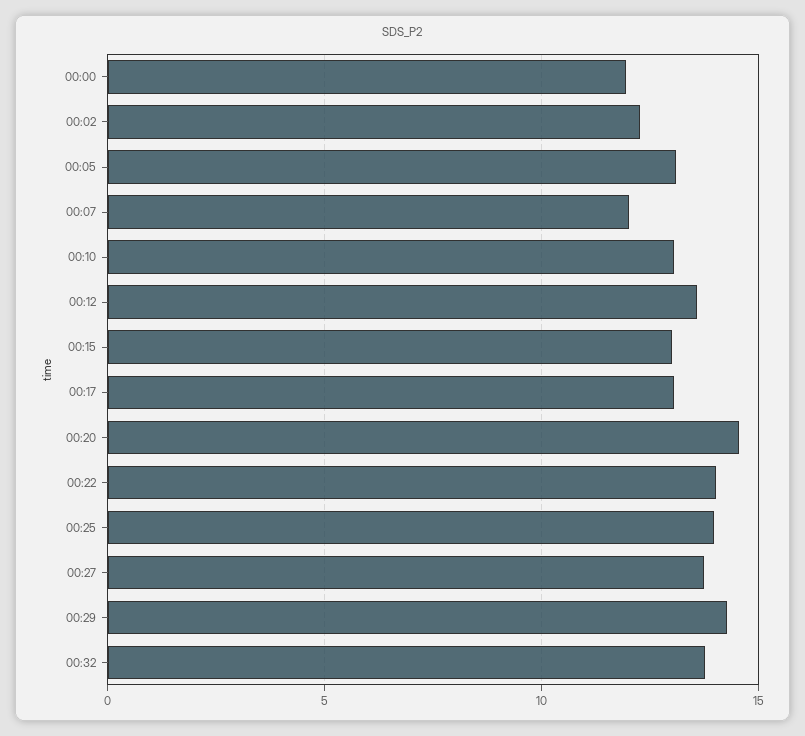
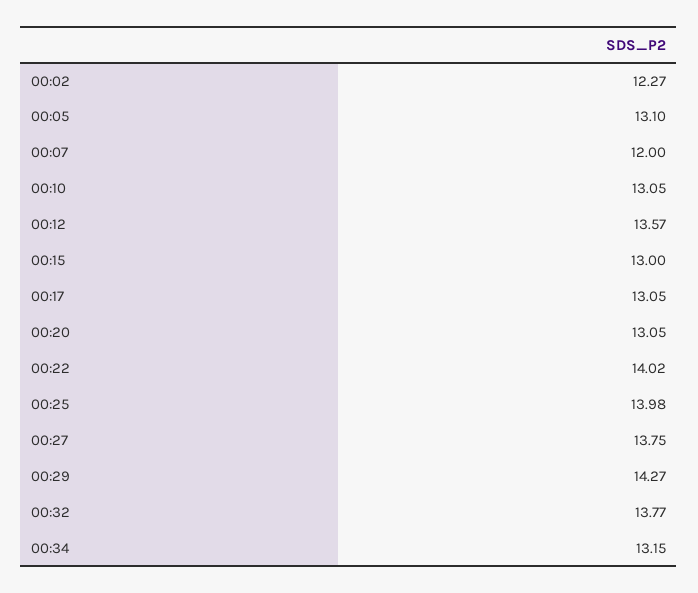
00:00: 12 -> none
00:20: 14.5 -> 13.05
00:34: none -> 13.15

